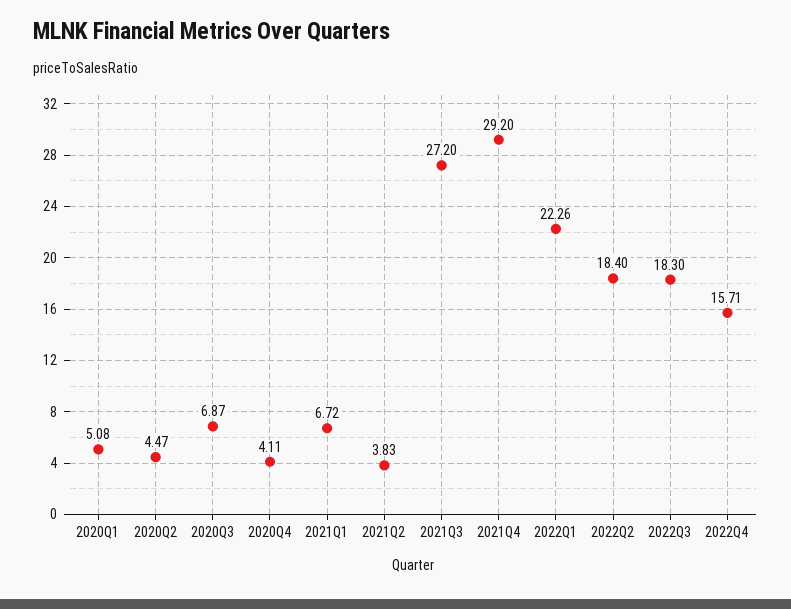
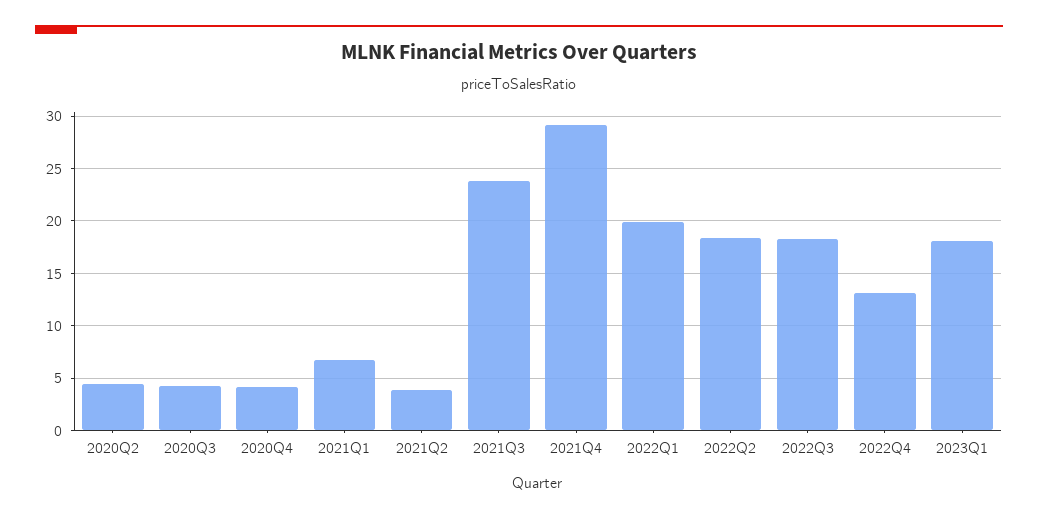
2020Q1: 5.08 -> none
2020Q3: 6.87 -> 4
2021Q3: 27.2 -> 24
2022Q1: 22.26 -> 20
2022Q4: 15.71 -> 13
2023Q1: none -> 18

